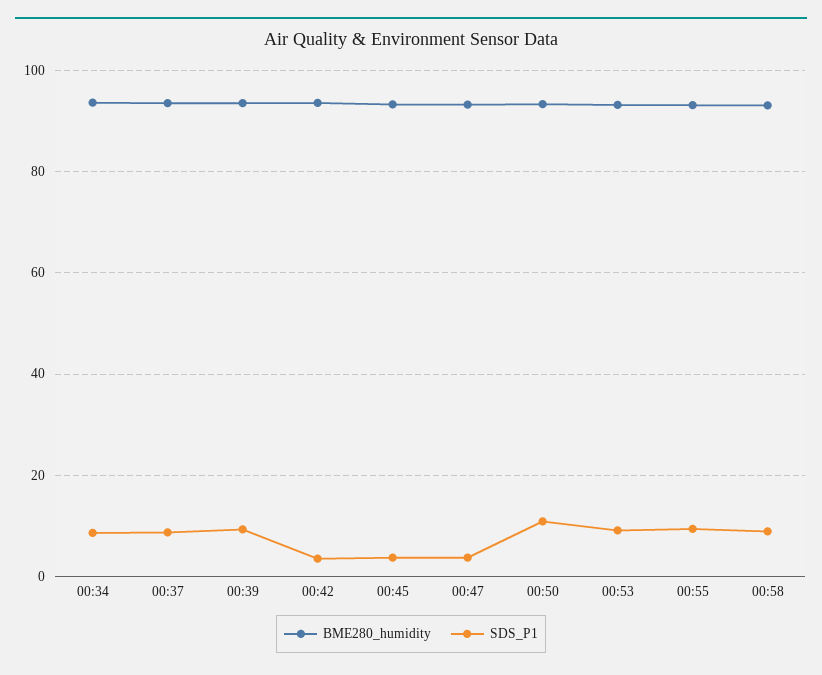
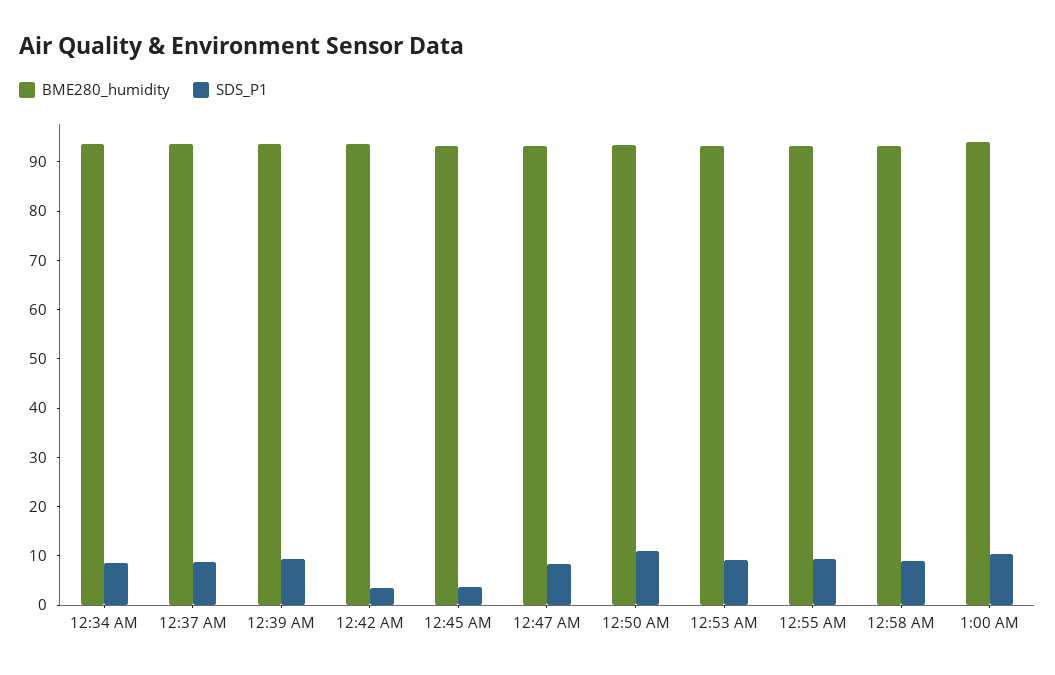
SDS_P1, 00:47: 4 -> 8
BME280_humidity, 1:00 AM: none -> 94
SDS_P1, 1:00 AM: none -> 10

